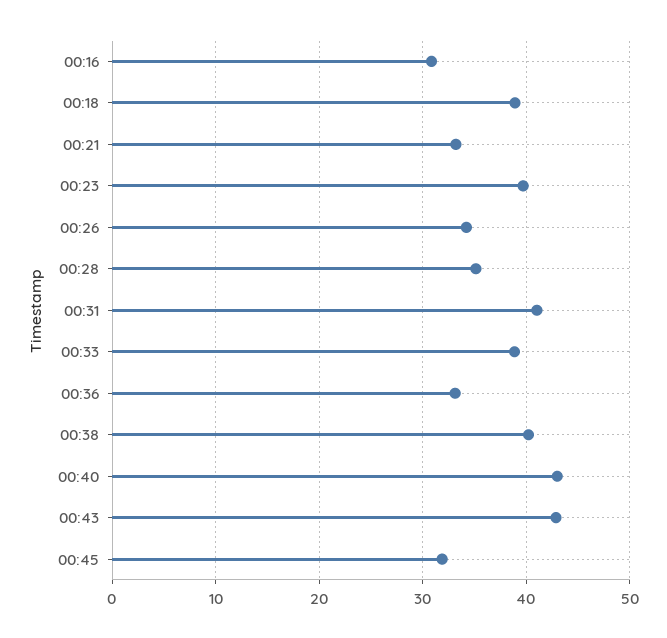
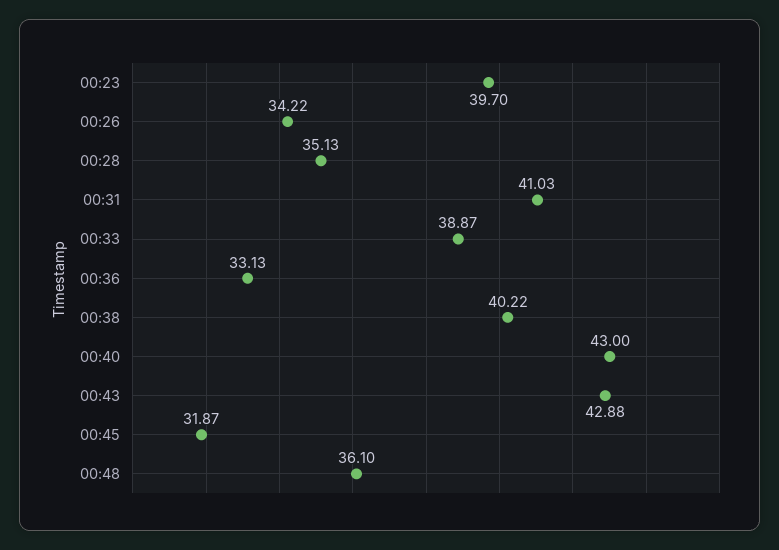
00:16: 31 -> none
00:18: 39 -> none
00:21: 33 -> none
00:48: none -> 36.1

